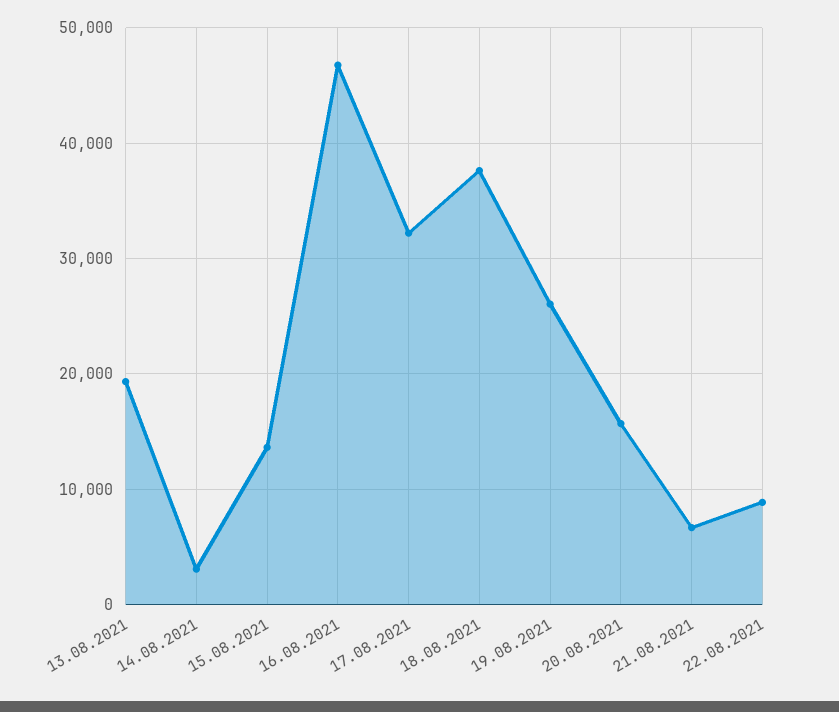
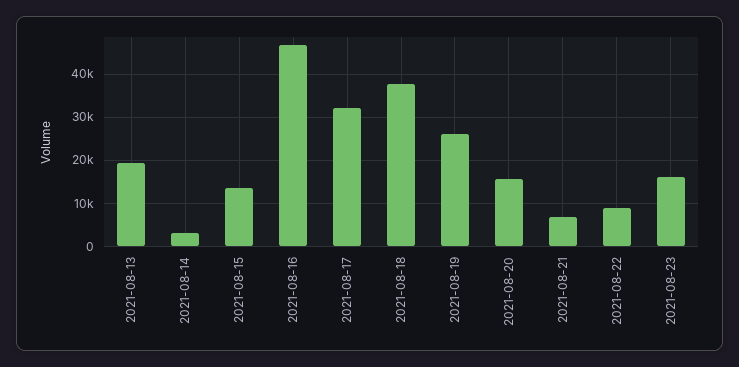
2021-08-23: none -> 16000

